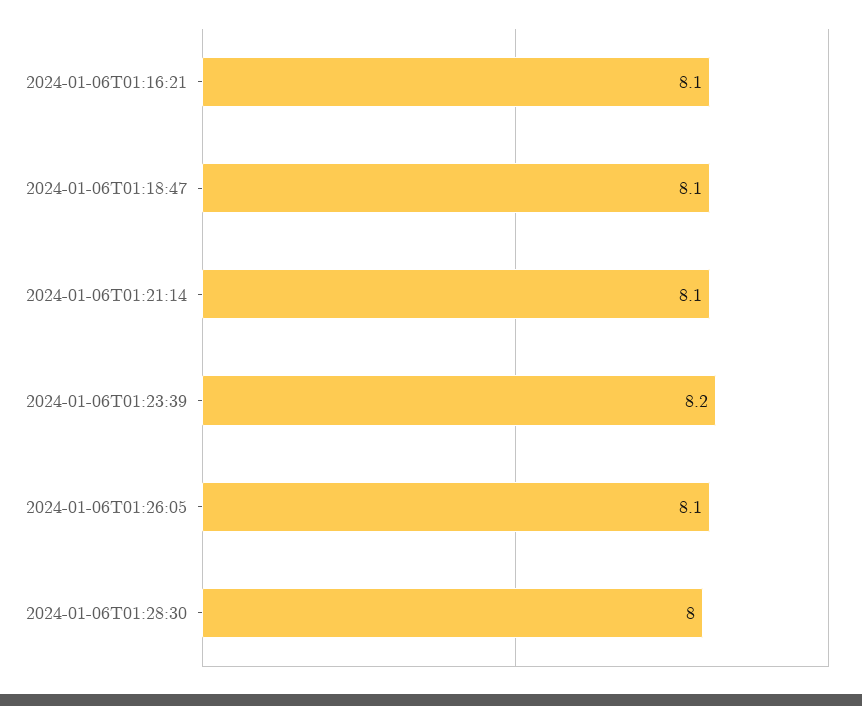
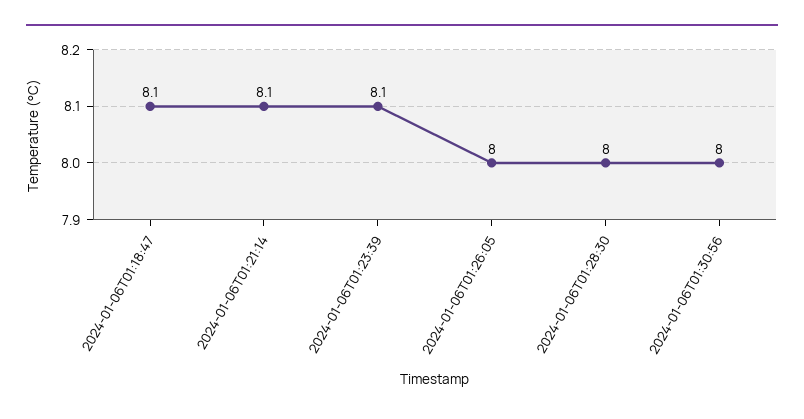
2024-01-06T01:16:21: 8.1 -> none
2024-01-06T01:23:39: 8.2 -> 8.1
2024-01-06T01:26:05: 8.1 -> 8
2024-01-06T01:30:56: none -> 8

